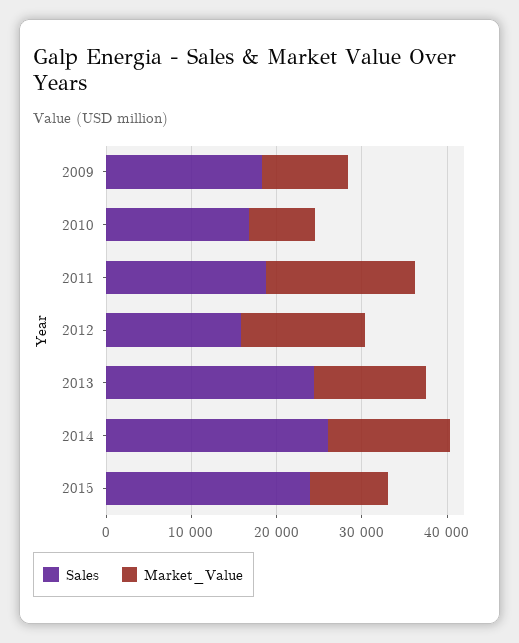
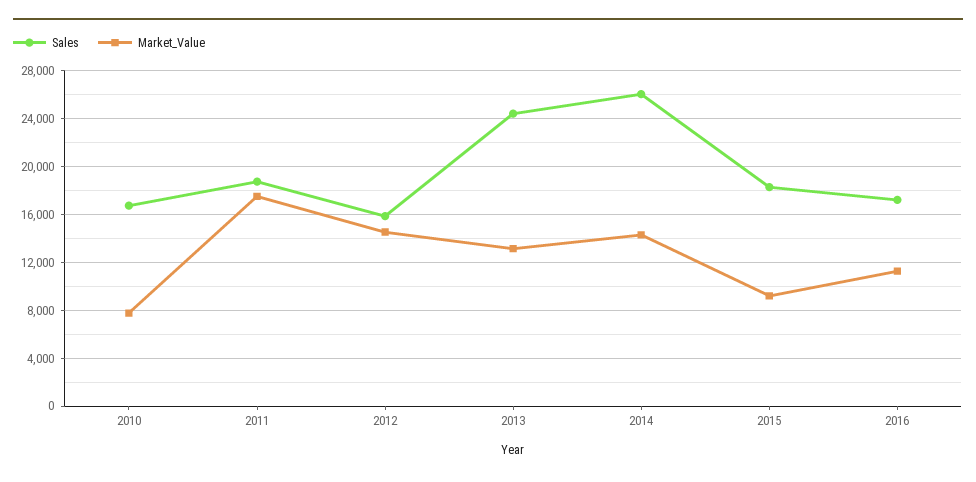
Sales, 2009: 18000 -> none
Market_Value, 2009: 10000 -> none
Sales, 2015: 24000 -> 18000
Sales, 2016: none -> 17000
Market_Value, 2016: none -> 11000

